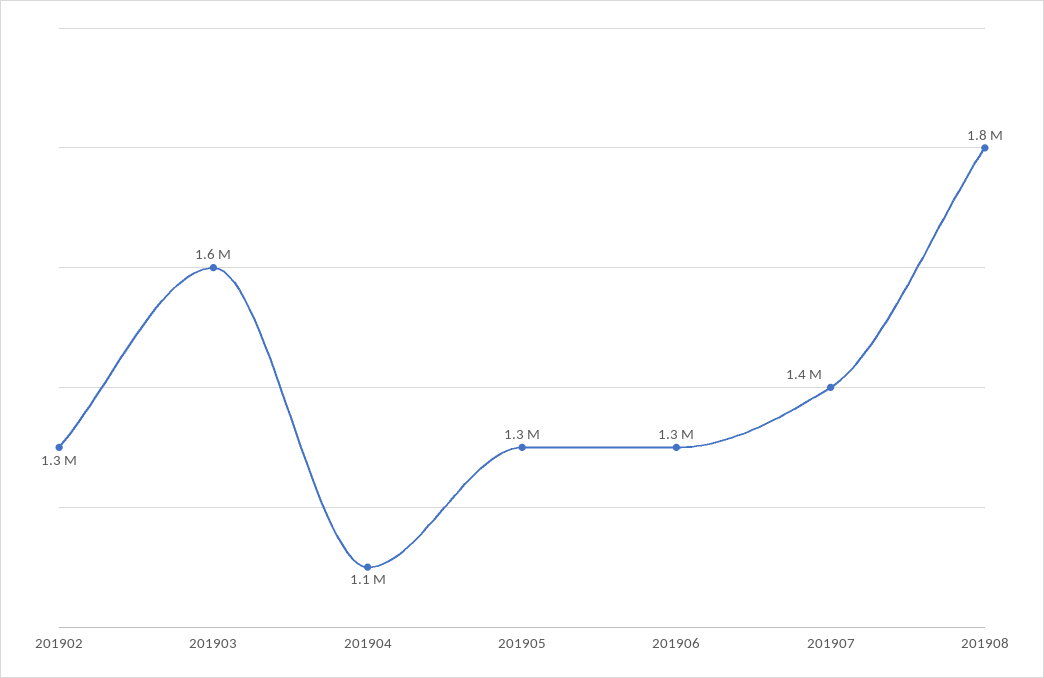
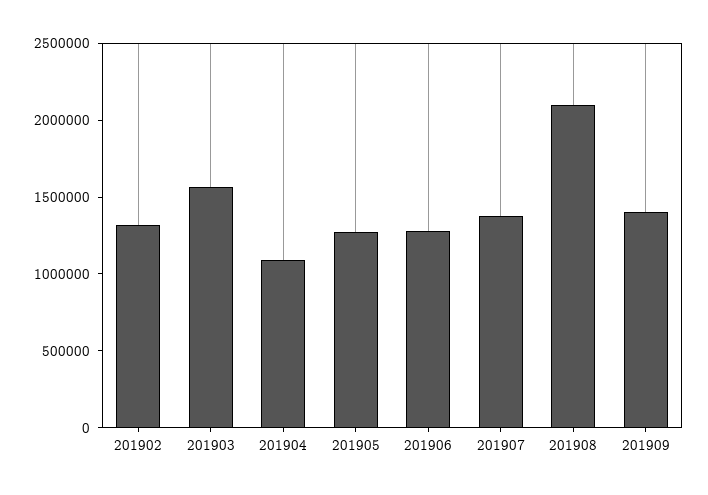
201908: 1800000 -> 2100000
201909: none -> 1400000

